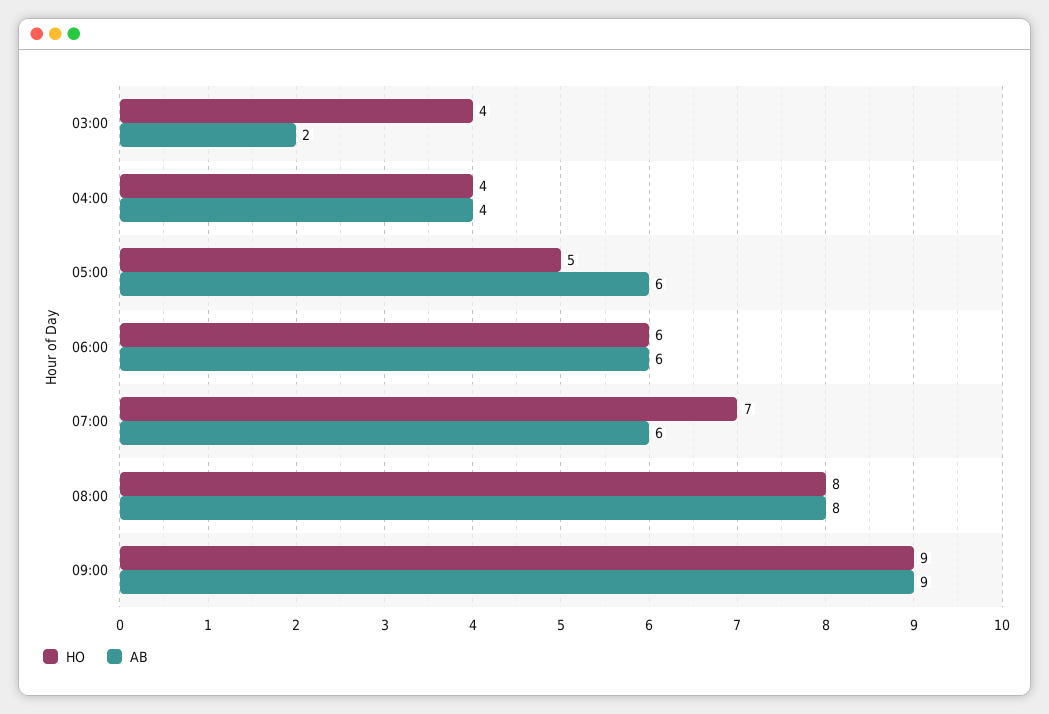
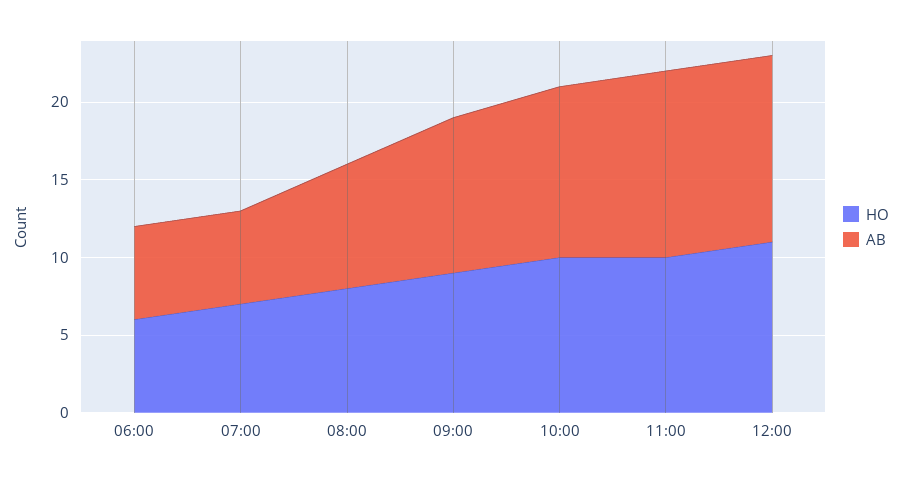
HO, 03:00: 4 -> none
AB, 03:00: 2 -> none
HO, 04:00: 4 -> none
AB, 04:00: 4 -> none
HO, 05:00: 5 -> none
AB, 05:00: 6 -> none
AB, 09:00: 9 -> 10
HO, 10:00: none -> 10
AB, 10:00: none -> 11
HO, 11:00: none -> 10
AB, 11:00: none -> 12
HO, 12:00: none -> 11
AB, 12:00: none -> 12

